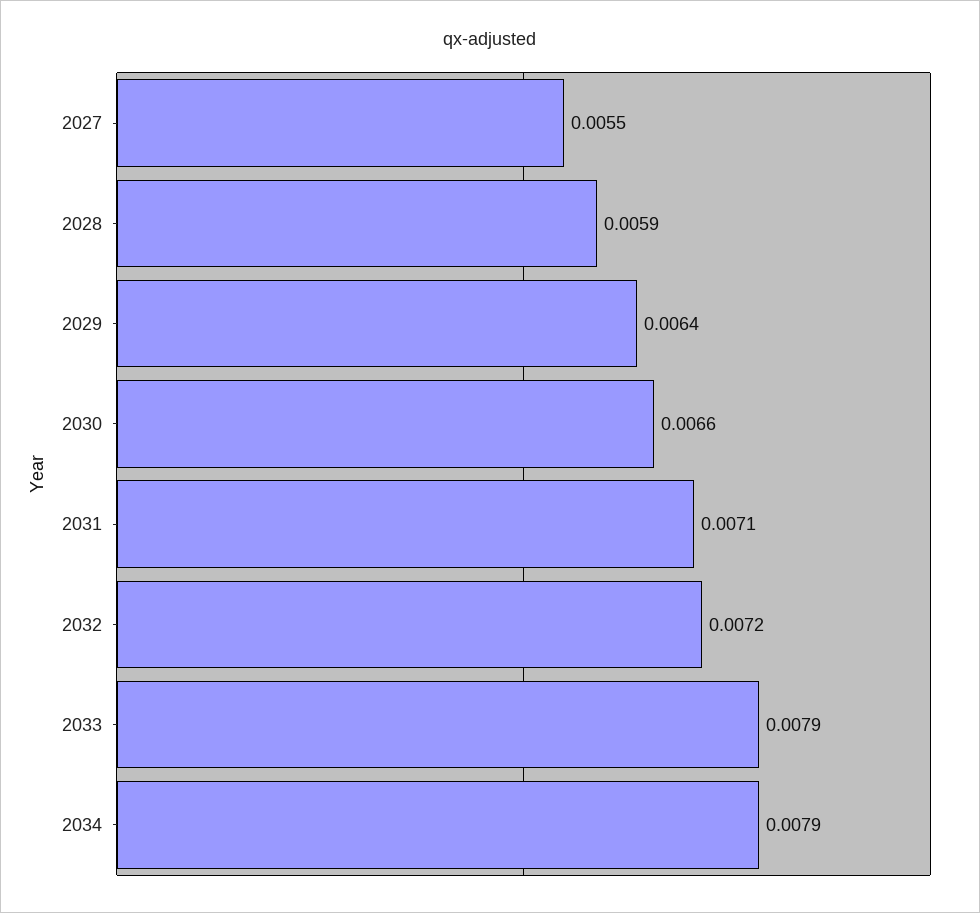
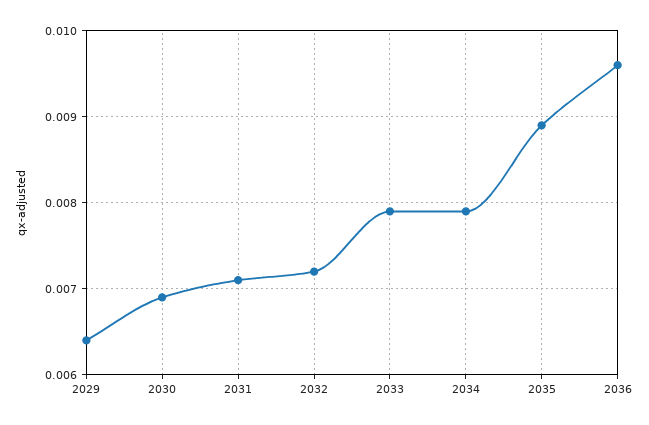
2027: 0.0055 -> none
2028: 0.0059 -> none
2030: 0.0066 -> 0.0069
2035: none -> 0.0089
2036: none -> 0.0096

